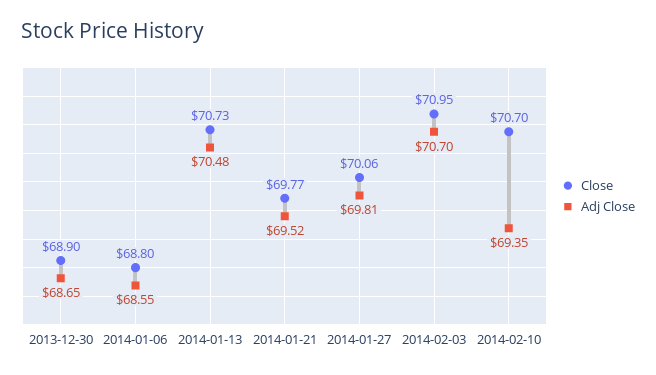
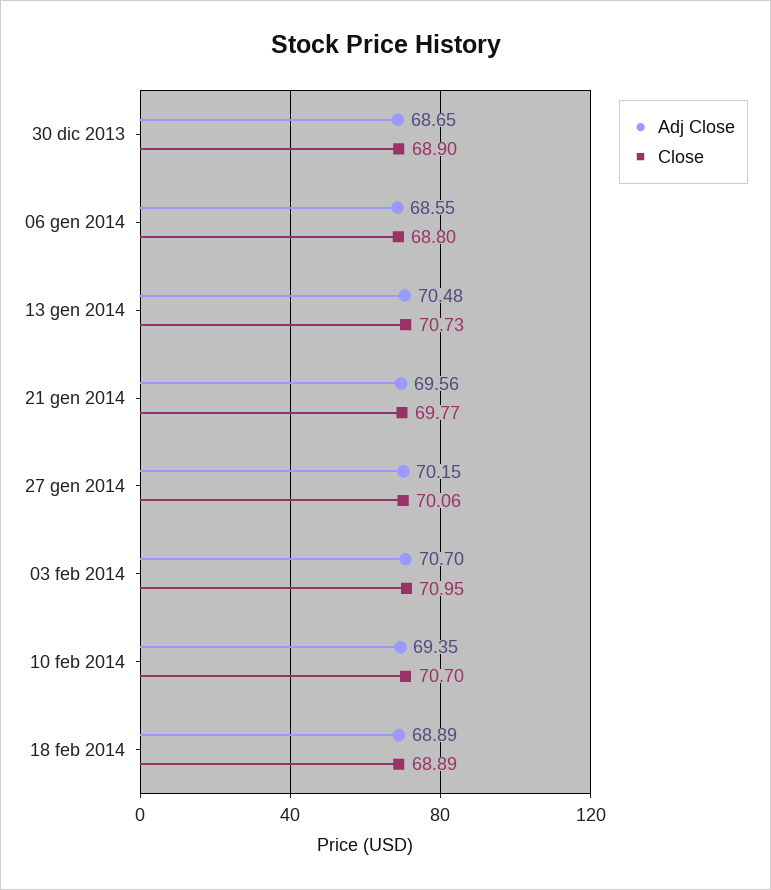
Adj Close, 2014-01-21: 69.52 -> 69.56
Adj Close, 2014-01-27: 69.81 -> 70.15
Adj Close, 18 feb 2014: none -> 68.89
Close, 18 feb 2014: none -> 68.89

